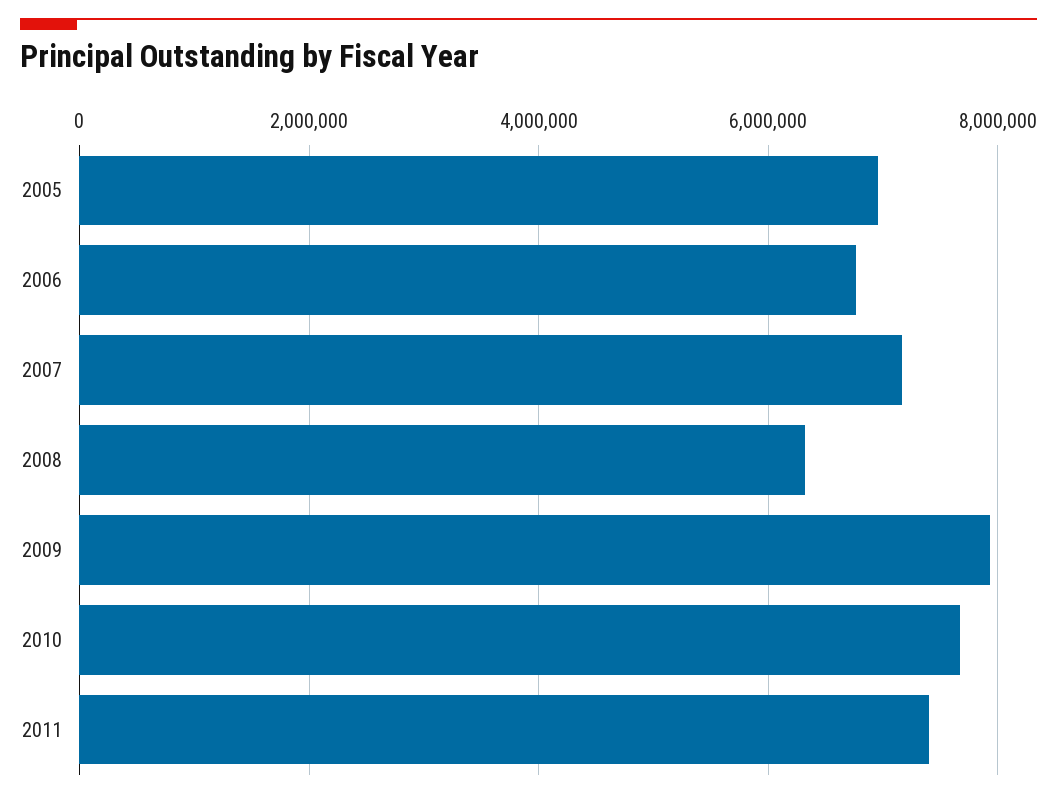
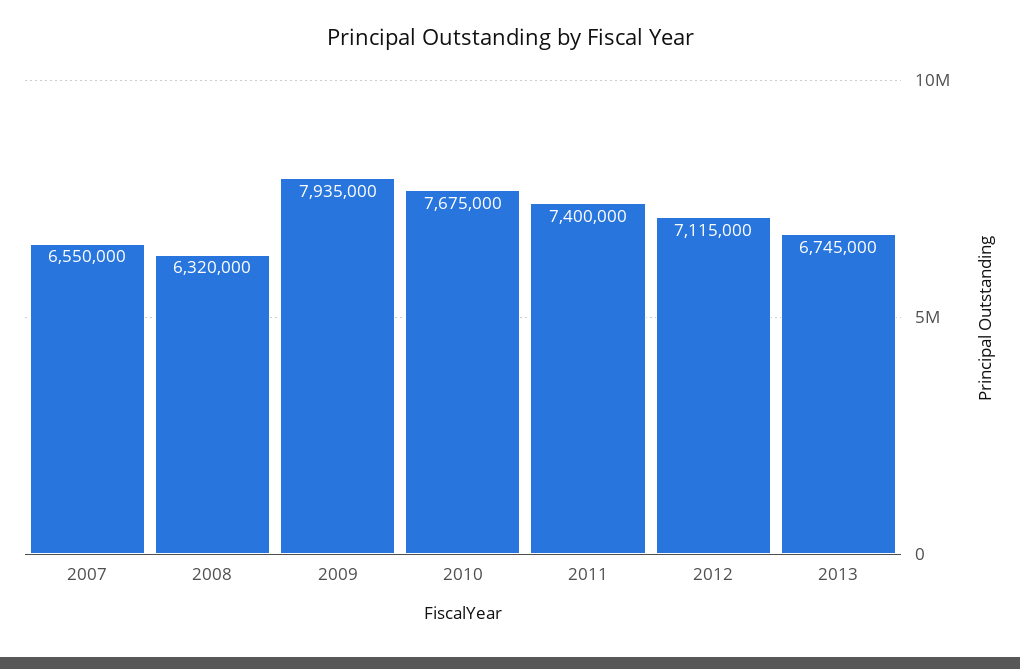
2005: 7000000 -> none
2006: 6800000 -> none
2007: 7200000 -> 6550000
2012: none -> 7115000
2013: none -> 6745000

